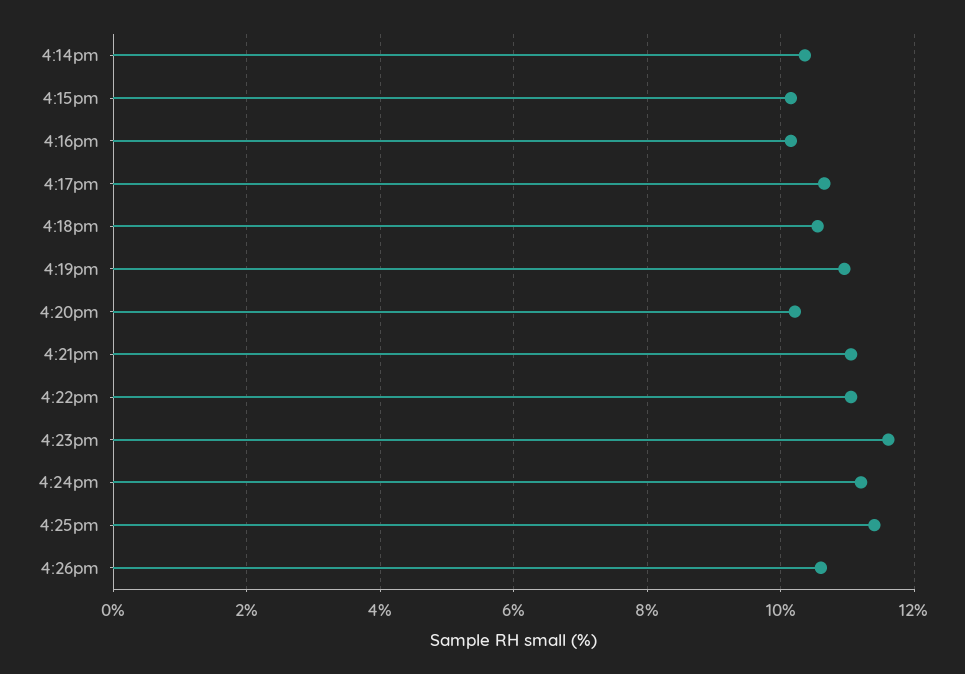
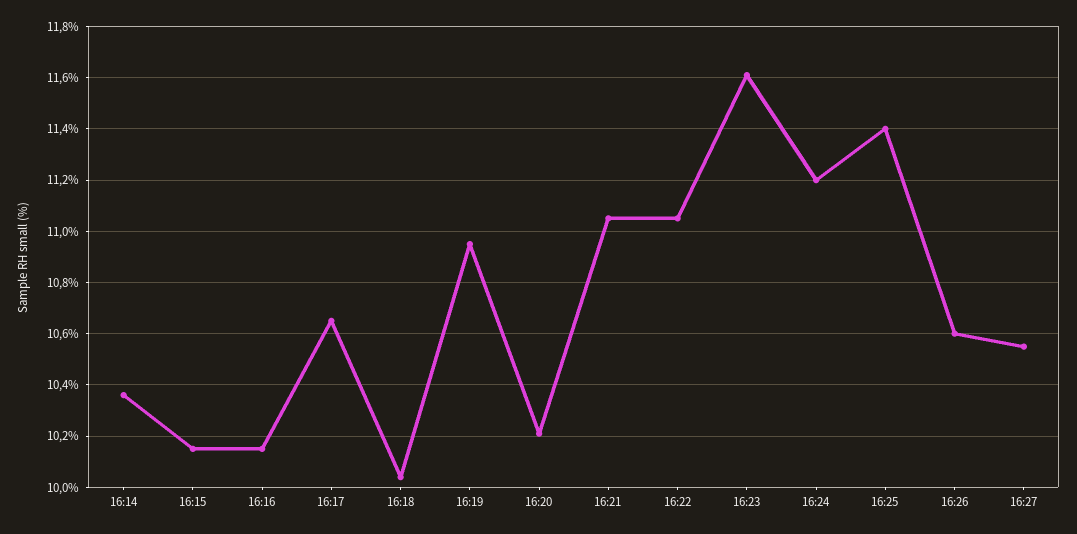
4:18pm: 10.6 -> 10.05
16:27: none -> 10.55

